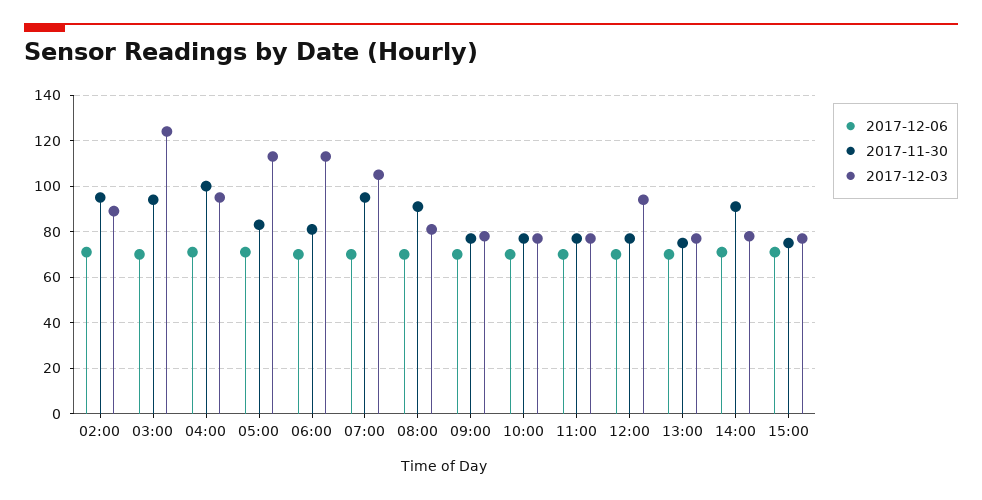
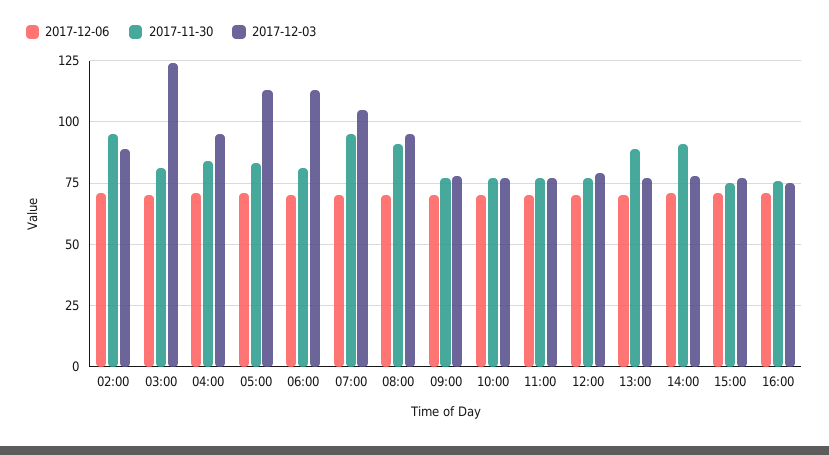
2017-11-30, 03:00: 95 -> 80
2017-11-30, 04:00: 100 -> 85
2017-12-03, 08:00: 80 -> 95
2017-12-03, 12:00: 95 -> 80
2017-11-30, 13:00: 75 -> 90
2017-12-06, 16:00: none -> 70
2017-11-30, 16:00: none -> 75
2017-12-03, 16:00: none -> 75

